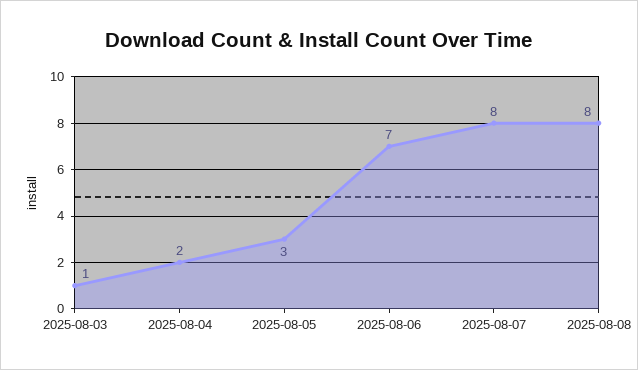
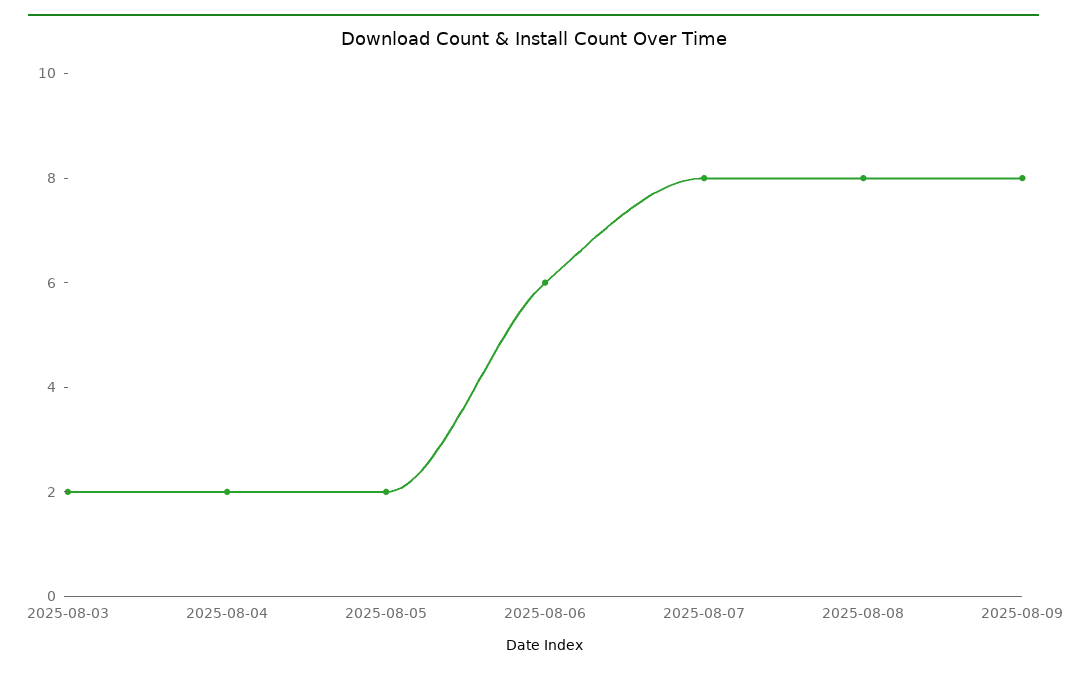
2025-08-03: 1 -> 2
2025-08-05: 3 -> 2
2025-08-06: 7 -> 6
2025-08-09: none -> 8

